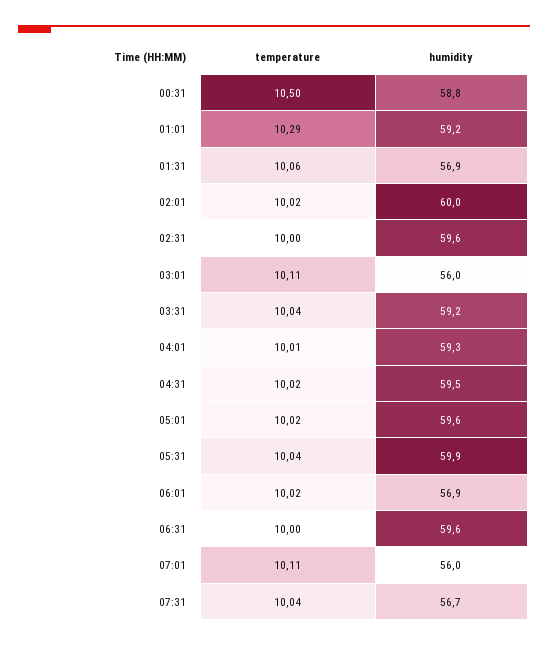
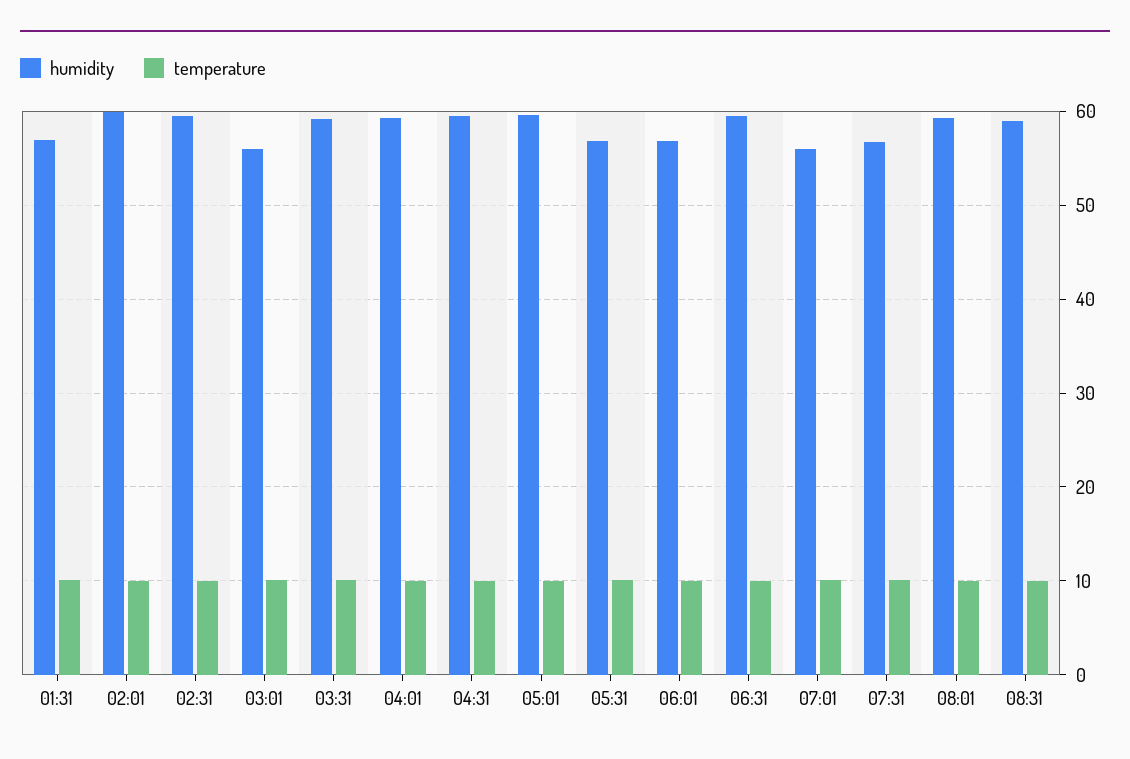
temperature, 00:31: 10.5 -> none
humidity, 00:31: 58.8 -> none
temperature, 01:01: 10.29 -> none
humidity, 01:01: 59.2 -> none
humidity, 05:31: 59.9 -> 57
humidity, 08:01: none -> 59
temperature, 08:01: none -> 10
humidity, 08:31: none -> 59
temperature, 08:31: none -> 10

